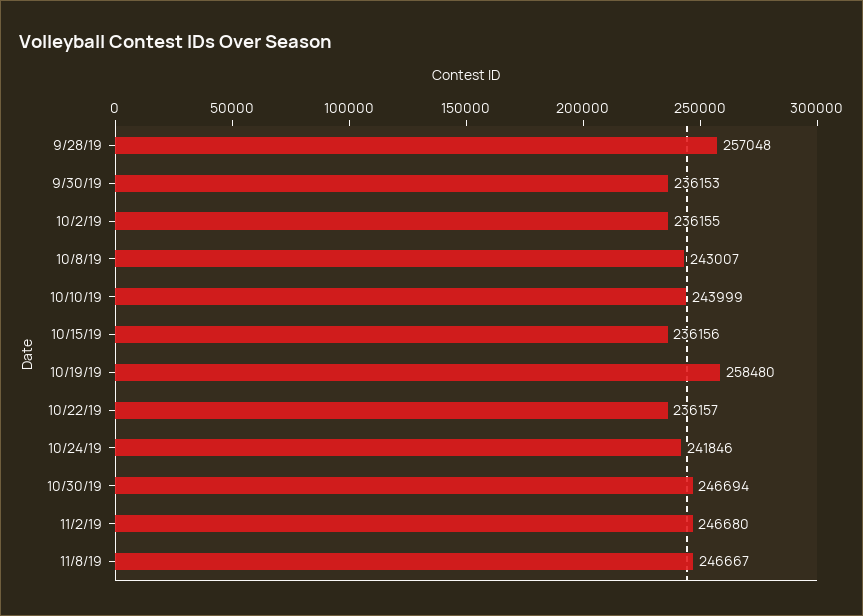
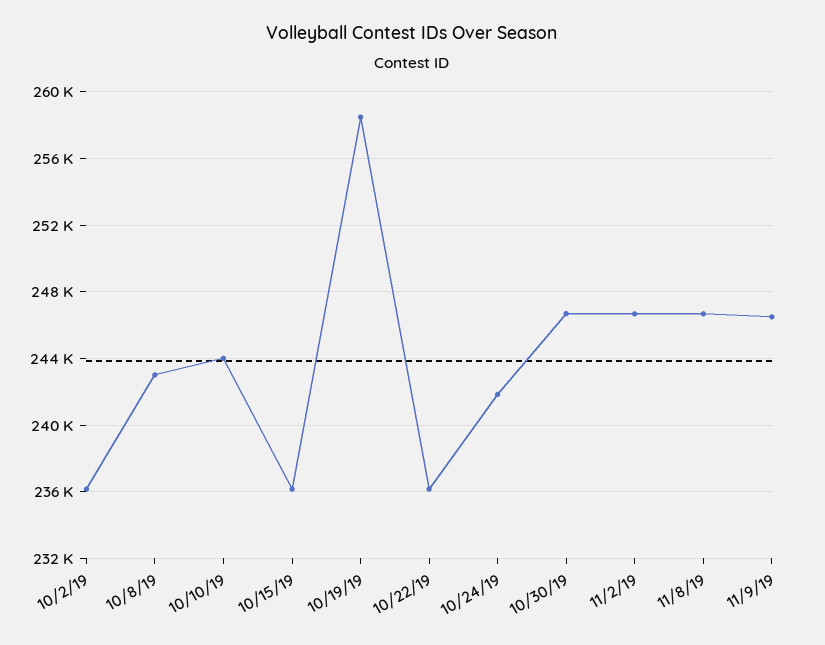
9/28/19: 257048 -> none
9/30/19: 236153 -> none
11/9/19: none -> 246500

